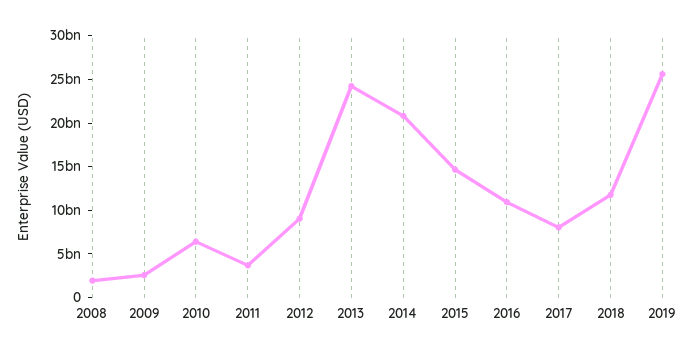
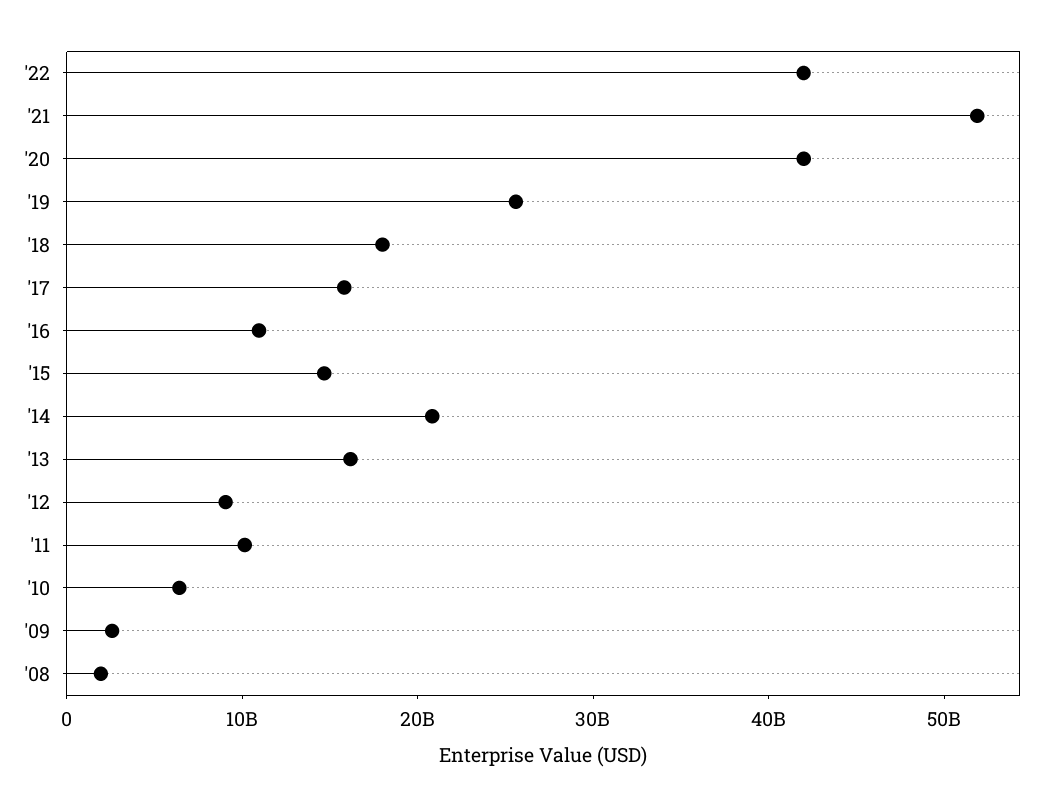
2011: 4000000000 -> 10000000000
2013: 24000000000 -> 16000000000
2017: 8000000000 -> 16000000000
2018: 12000000000 -> 18000000000
'22: none -> 42000000000
'21: none -> 52000000000
'20: none -> 42000000000

